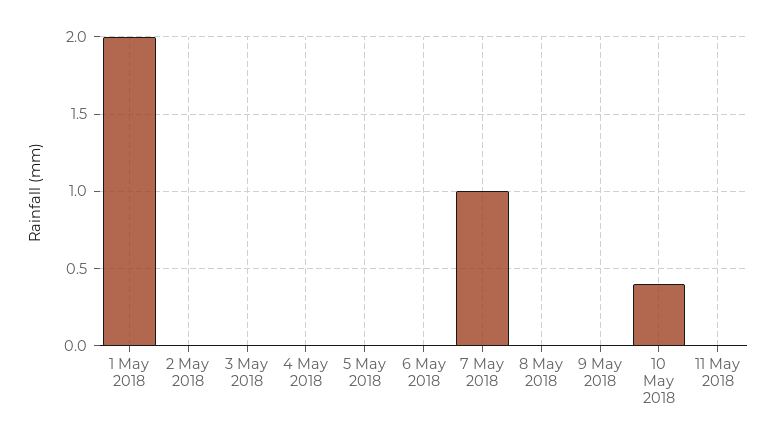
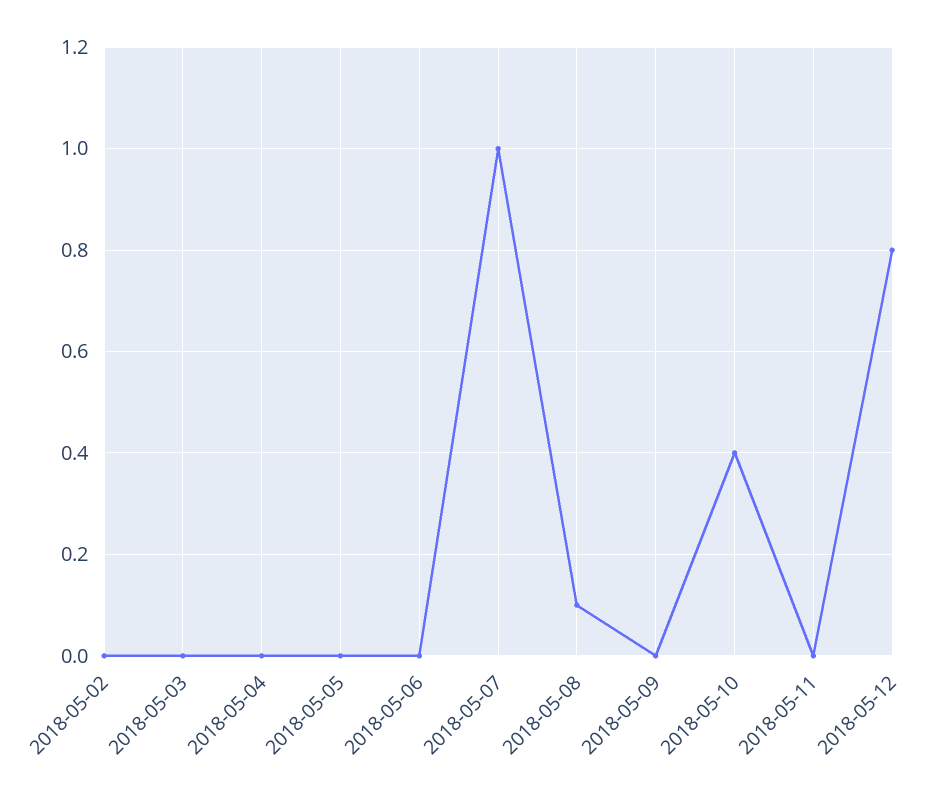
1 May 2018: 2 -> none
8 May 2018: 0 -> 0.1
2018-05-12: none -> 0.8

